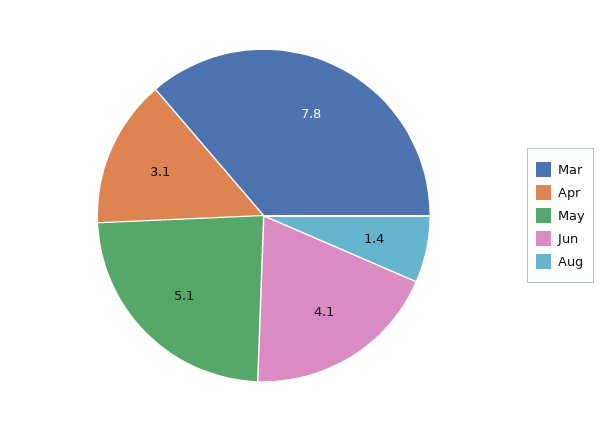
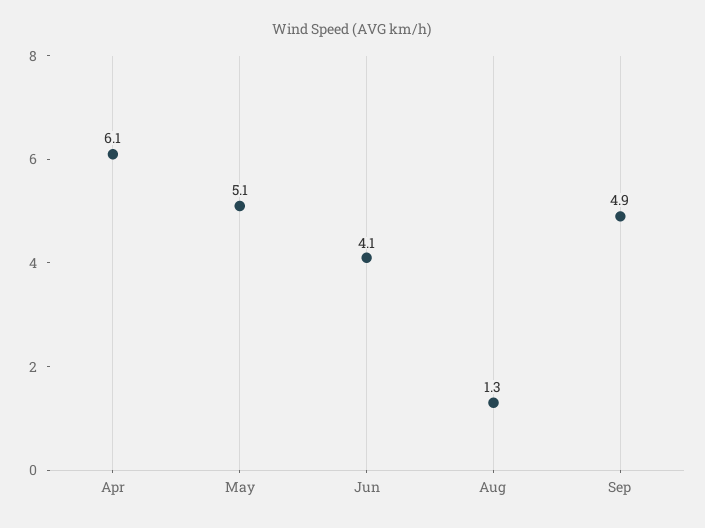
Mar: 7.8 -> none
Apr: 3.1 -> 6.1
Aug: 1.4 -> 1.3
Sep: none -> 4.9

